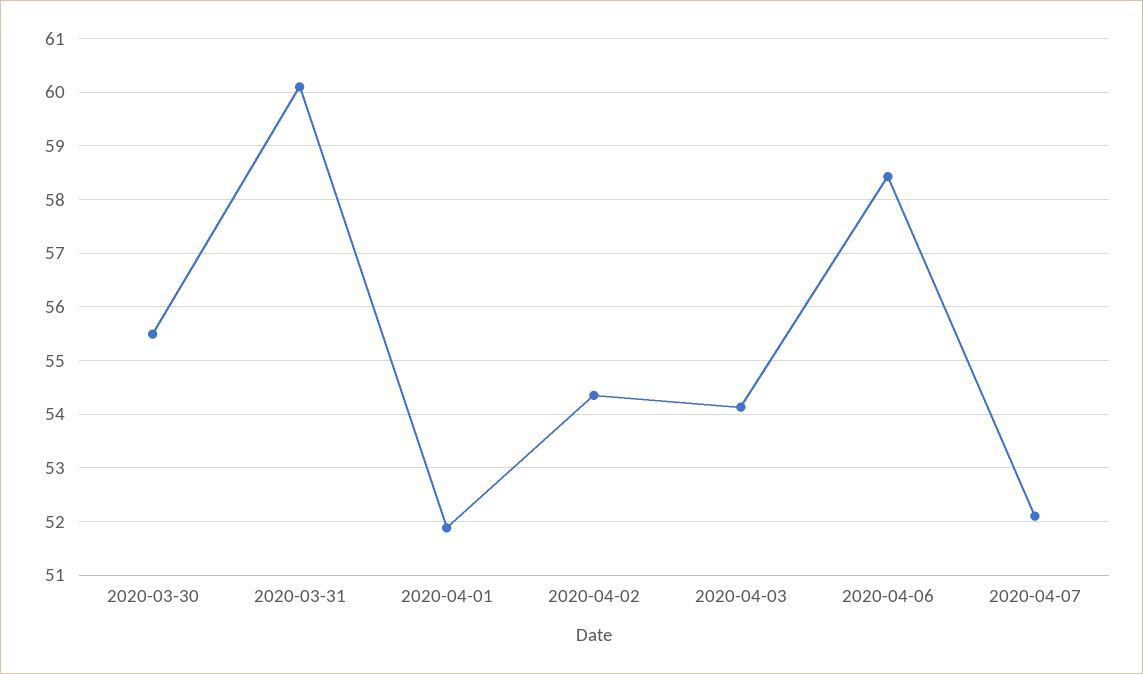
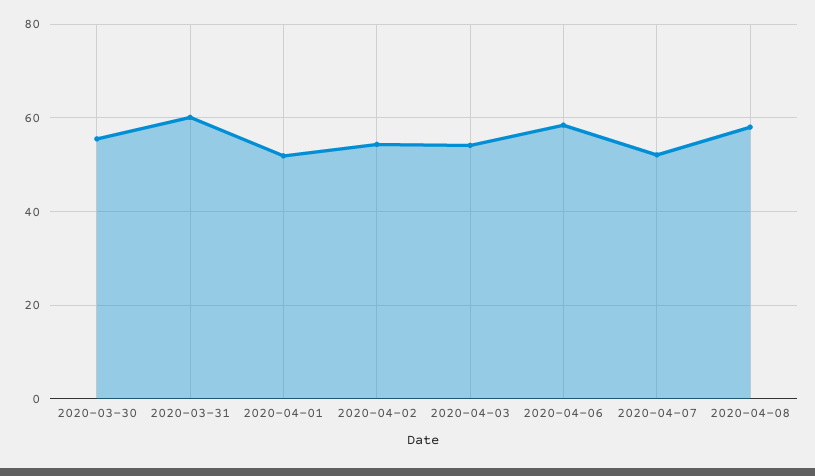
2020-04-08: none -> 58

